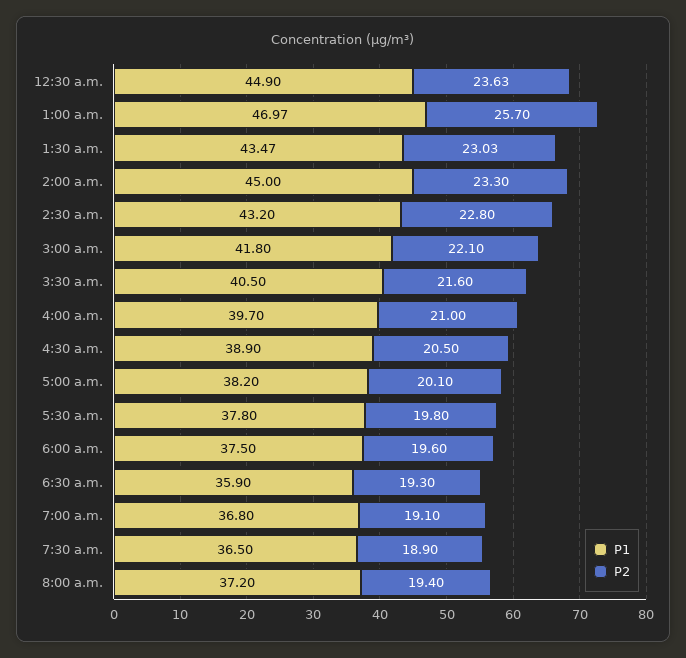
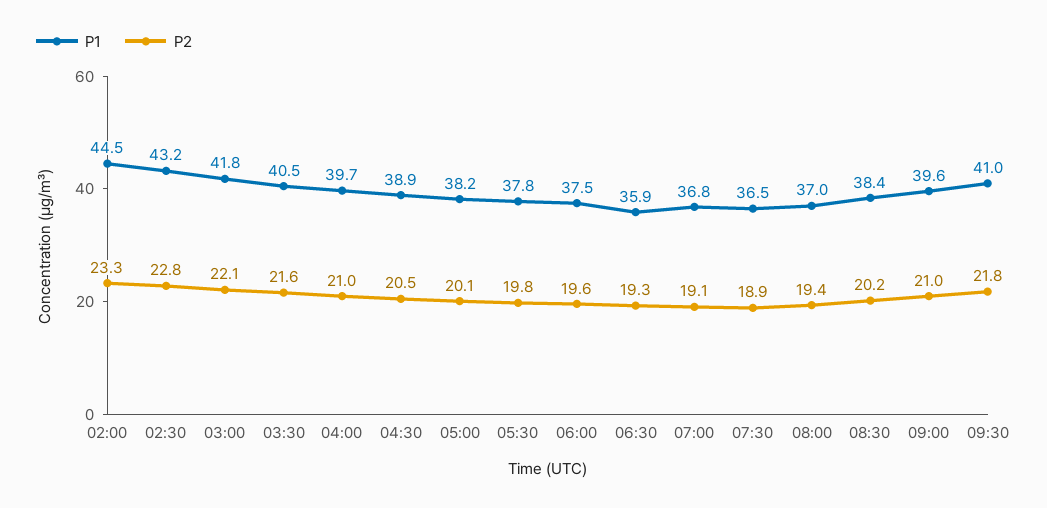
P1, 12:30 a.m.: 44.9 -> none
P2, 12:30 a.m.: 23.63 -> none
P1, 1:00 a.m.: 46.97 -> none
P2, 1:00 a.m.: 25.7 -> none
P1, 1:30 a.m.: 43.47 -> none
P2, 1:30 a.m.: 23.03 -> none
P1, 2:00 a.m.: 45 -> 44.5
P1, 8:00 a.m.: 37.2 -> 37
P1, 08:30: none -> 38.4
P2, 08:30: none -> 20.2
P1, 09:00: none -> 39.6
P2, 09:00: none -> 21
P1, 09:30: none -> 41
P2, 09:30: none -> 21.8

